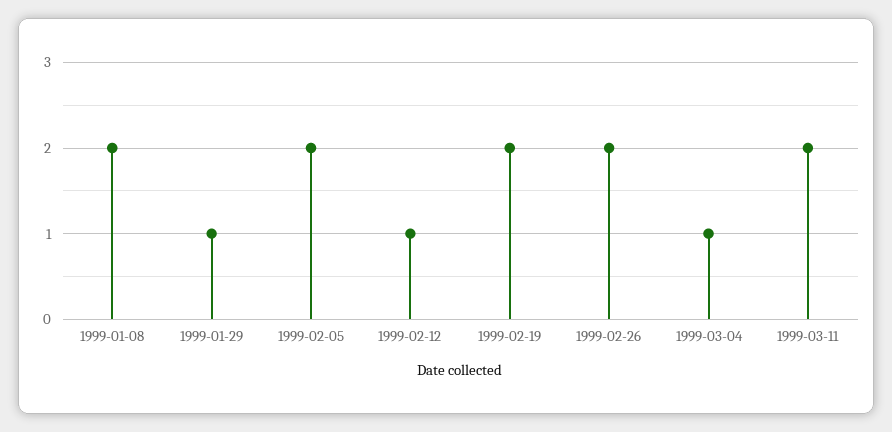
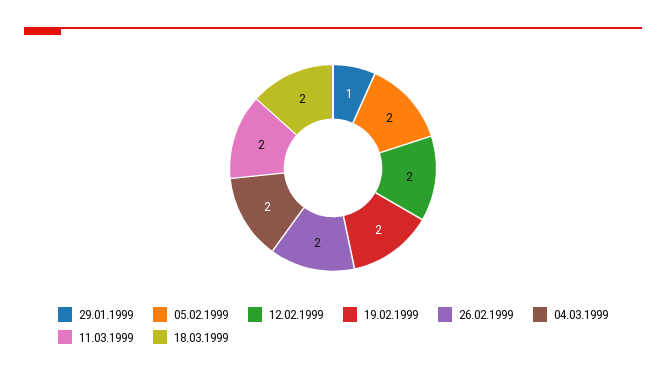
1999-01-08: 2 -> none
1999-02-12: 1 -> 2
1999-03-04: 1 -> 2
18.03.1999: none -> 2

